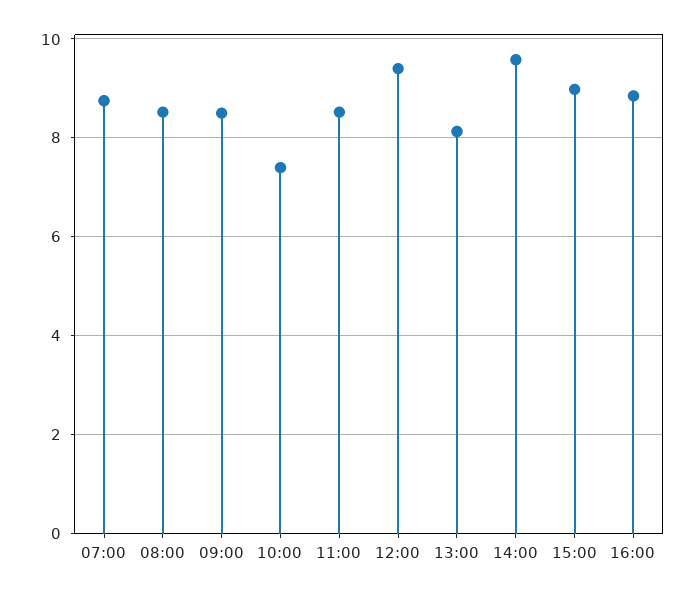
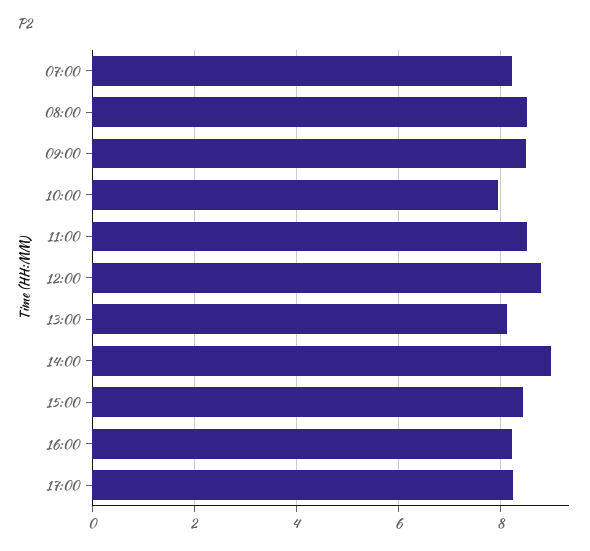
07:00: 8.8 -> 8.2
10:00: 7.4 -> 8
12:00: 9.4 -> 8.8
14:00: 9.6 -> 9
15:00: 9 -> 8.4
16:00: 8.8 -> 8.2
17:00: none -> 8.2

